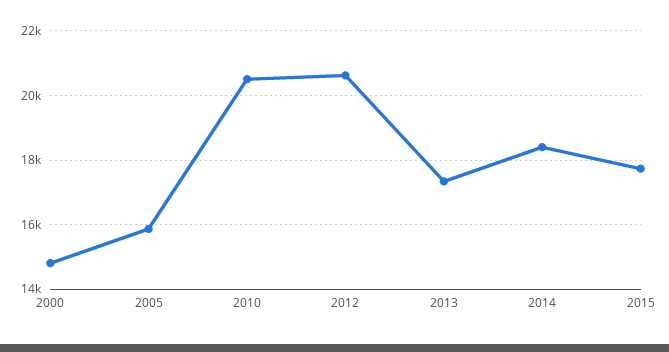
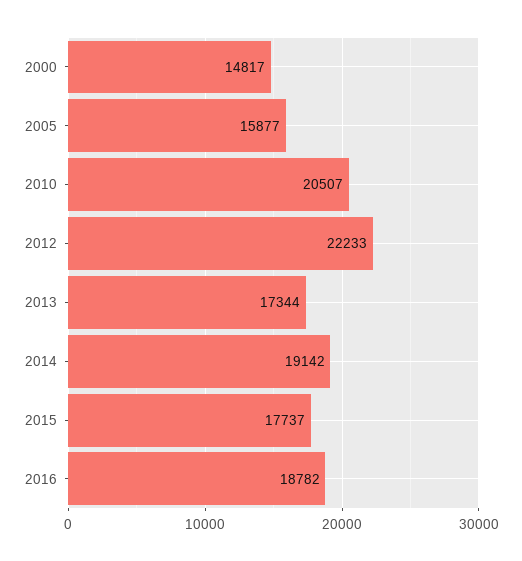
2012: 20600 -> 22233
2014: 18400 -> 19142
2016: none -> 18782

